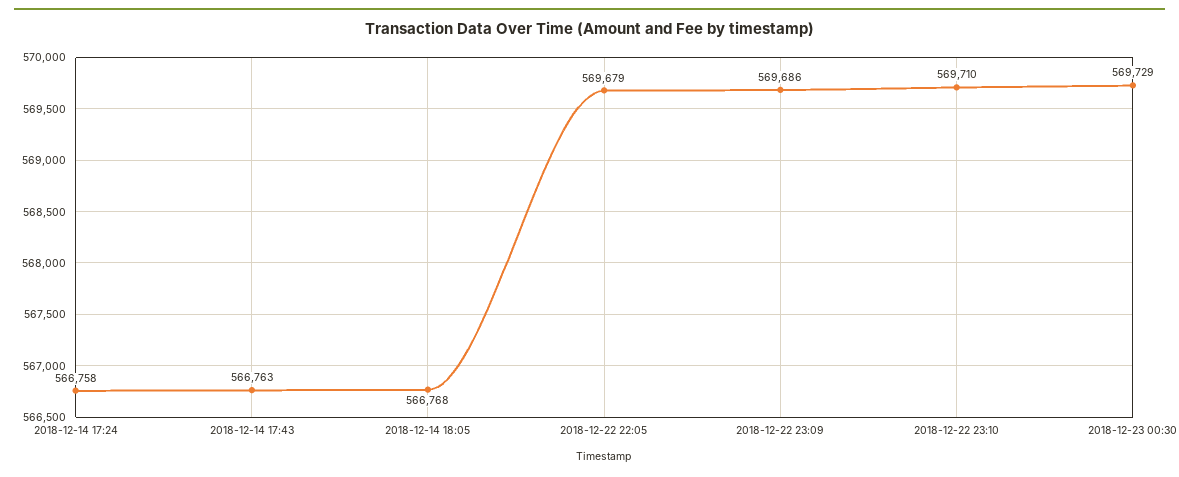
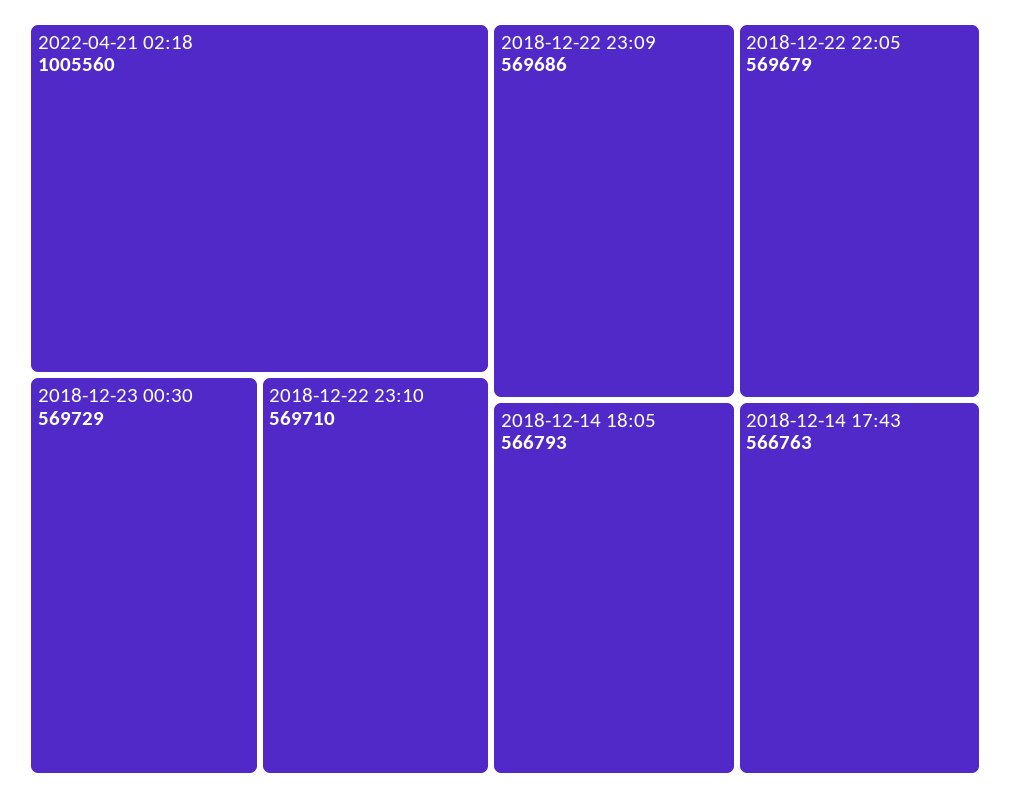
2018-12-14 17:24: 566758 -> none
2018-12-14 18:05: 566768 -> 566793
2022-04-21 02:18: none -> 1005560

